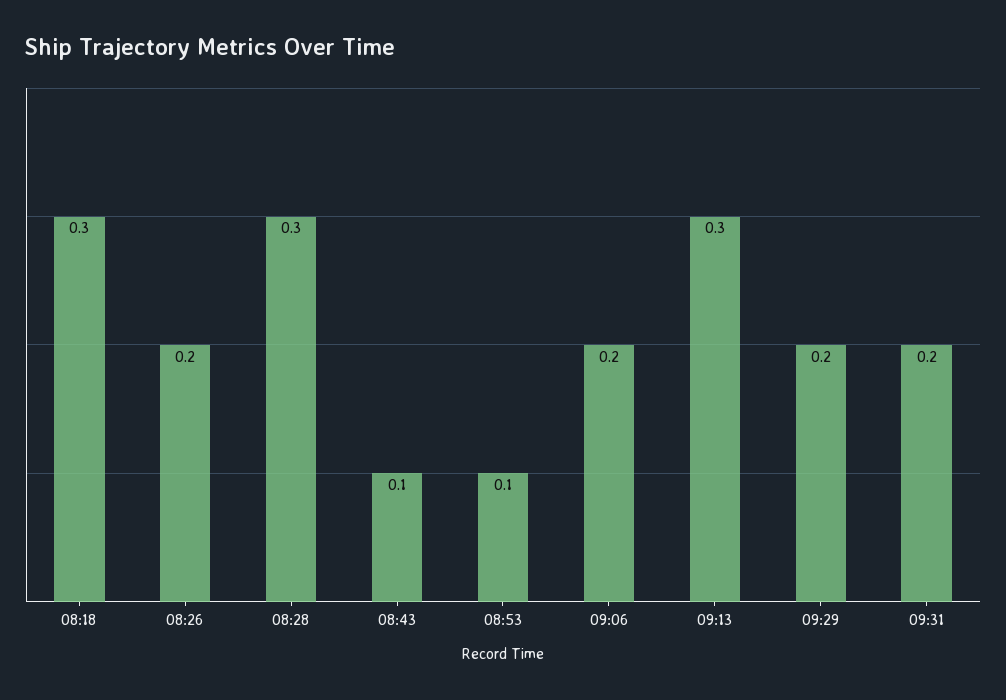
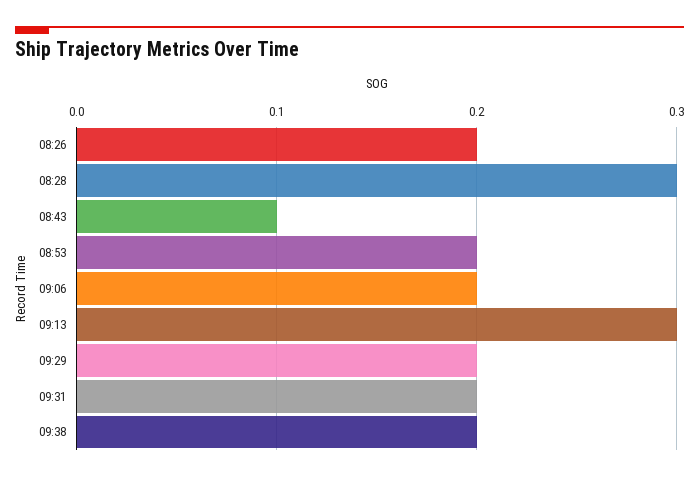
08:18: 0.3 -> none
08:53: 0.1 -> 0.2
09:38: none -> 0.2

